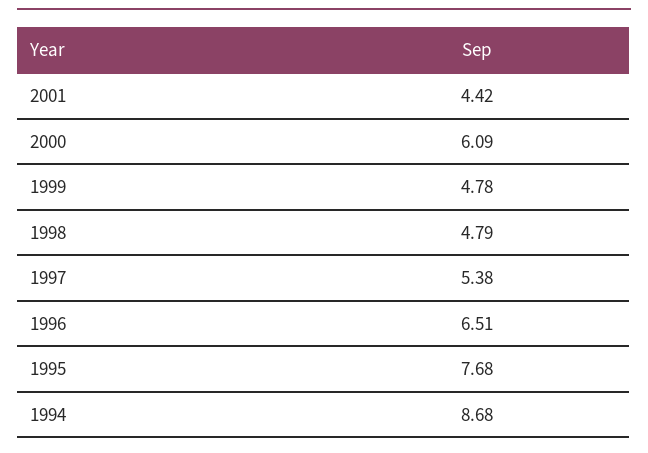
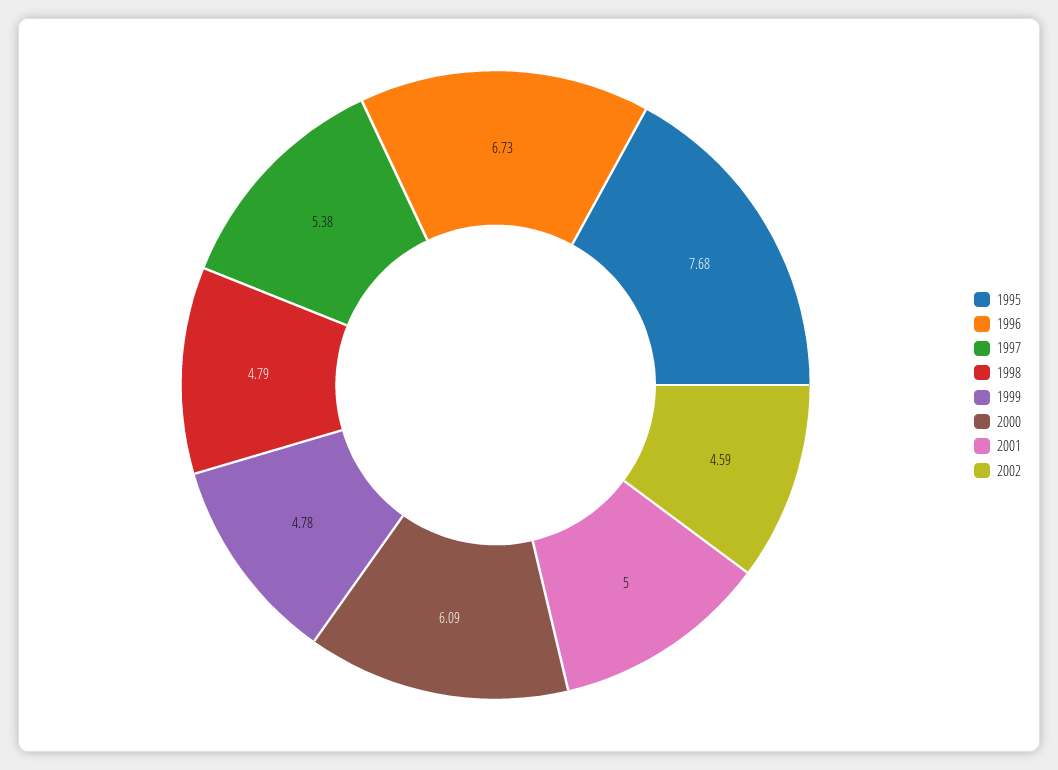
2001: 4.42 -> 5
1996: 6.51 -> 6.73
1994: 8.68 -> none
2002: none -> 4.59

